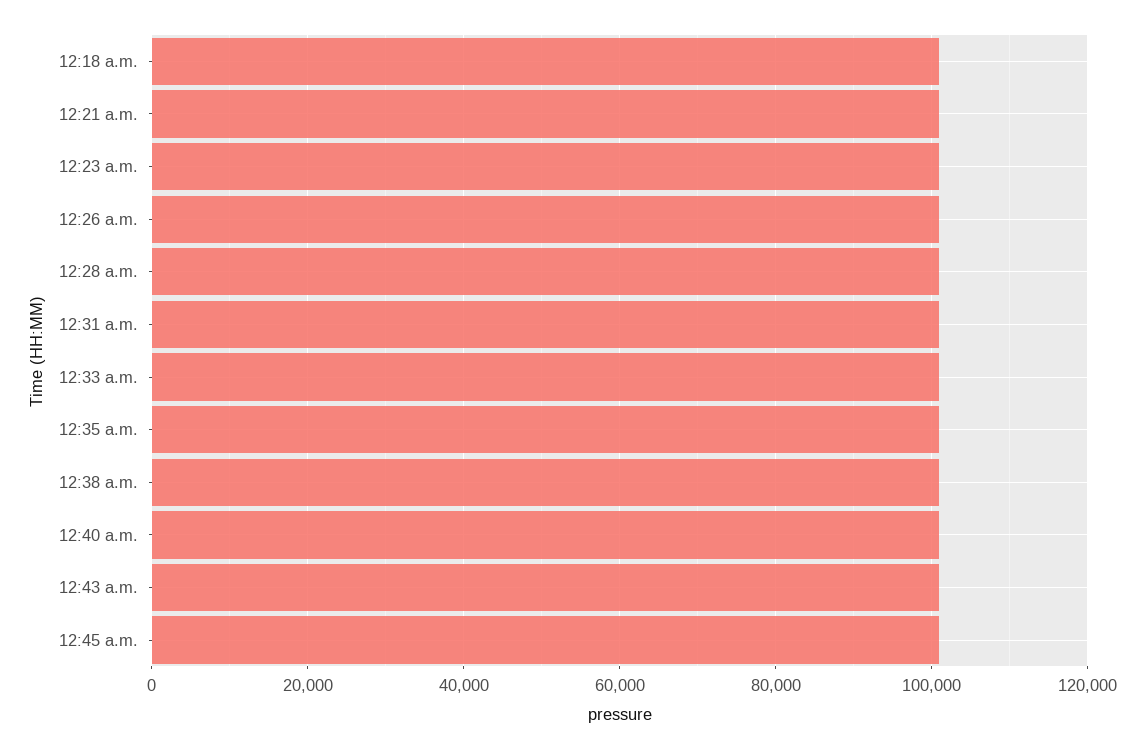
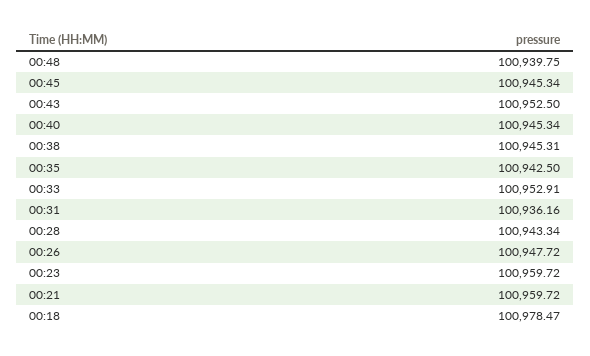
00:48: none -> 100939.75

